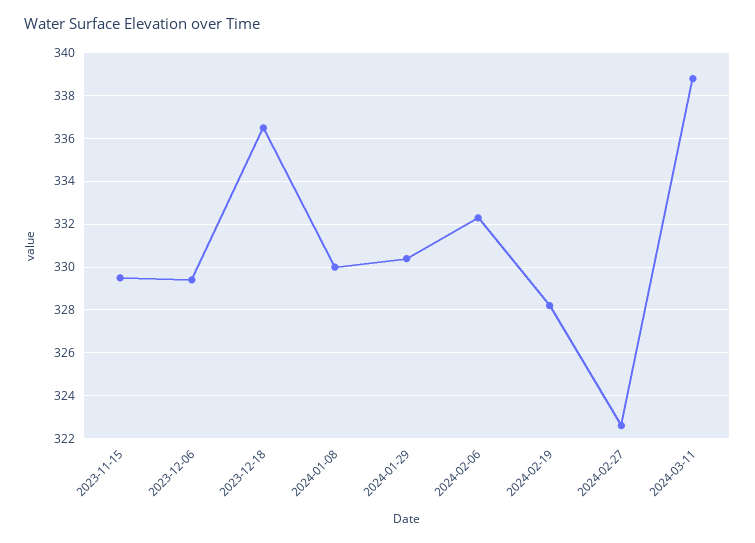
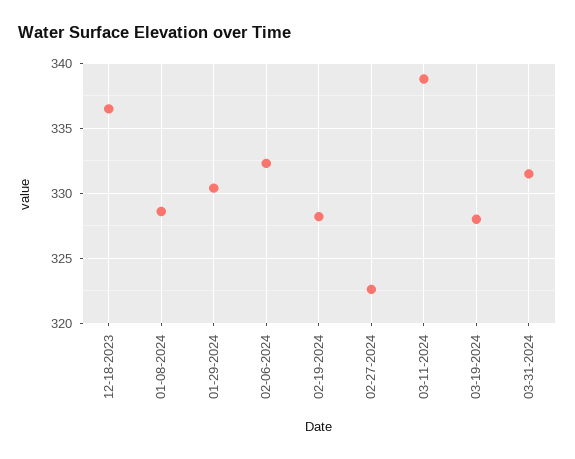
2023-11-15: 329.5 -> none
2023-12-06: 329.5 -> none
2024-01-08: 330 -> 328.5
03-19-2024: none -> 328
03-31-2024: none -> 331.5

